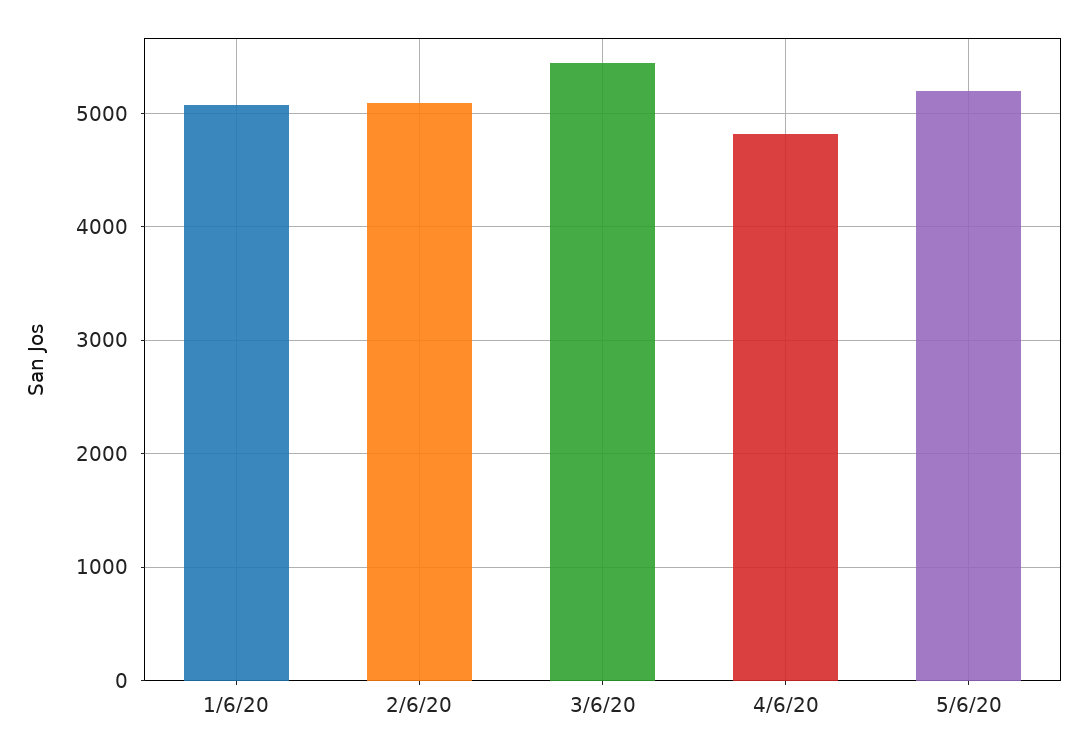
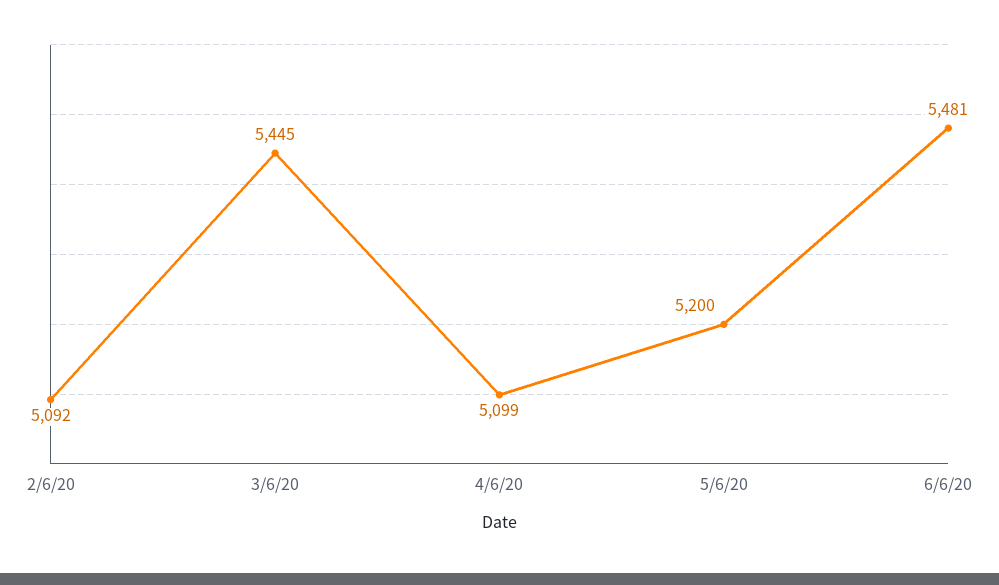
1/6/20: 5100 -> none
4/6/20: 4800 -> 5099
6/6/20: none -> 5481

